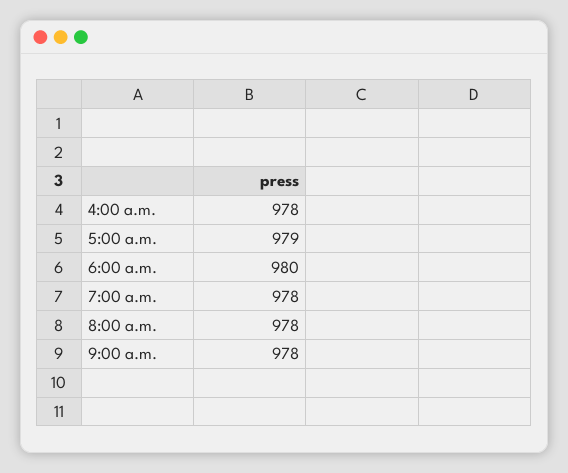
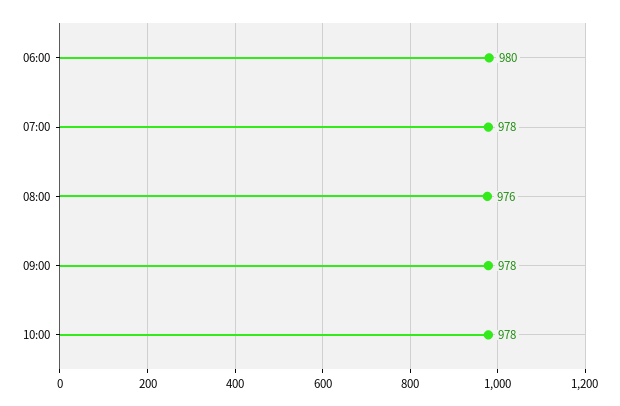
4:00 a.m.: 978 -> none
5:00 a.m.: 979 -> none
8:00 a.m.: 978 -> 976
10:00: none -> 978

